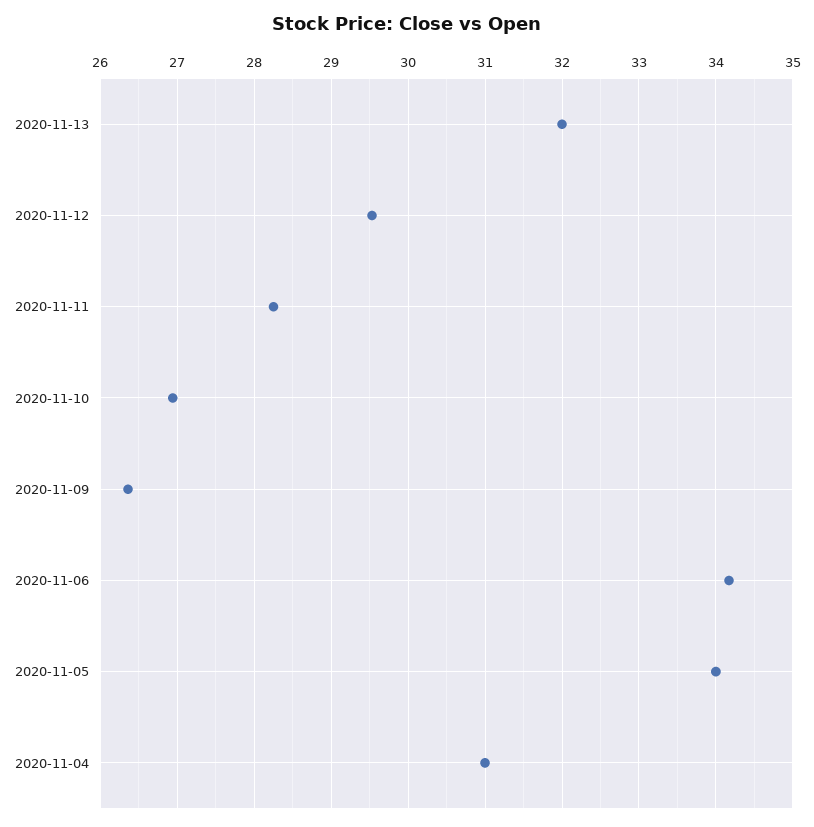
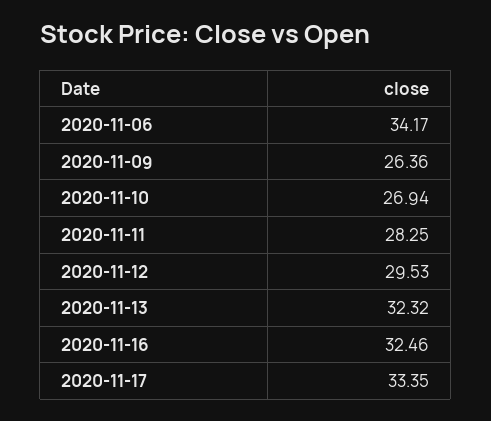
2020-11-13: 32 -> 32.32
2020-11-05: 34 -> none
2020-11-04: 31 -> none
2020-11-16: none -> 32.46
2020-11-17: none -> 33.35

